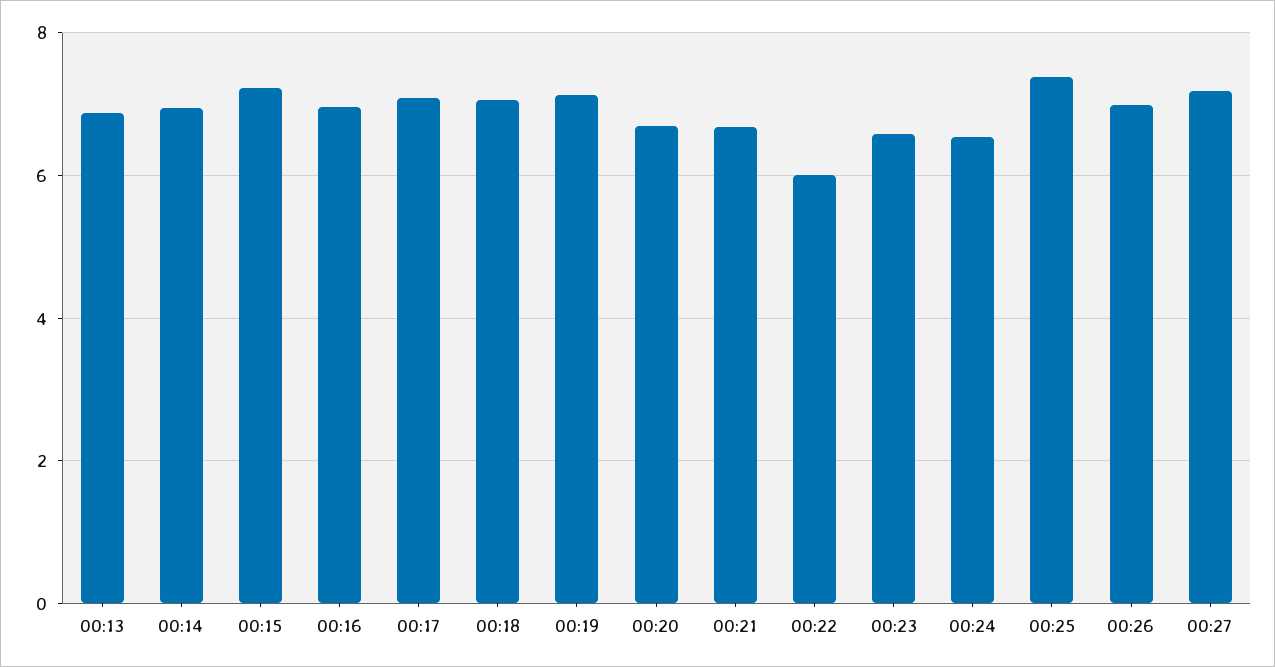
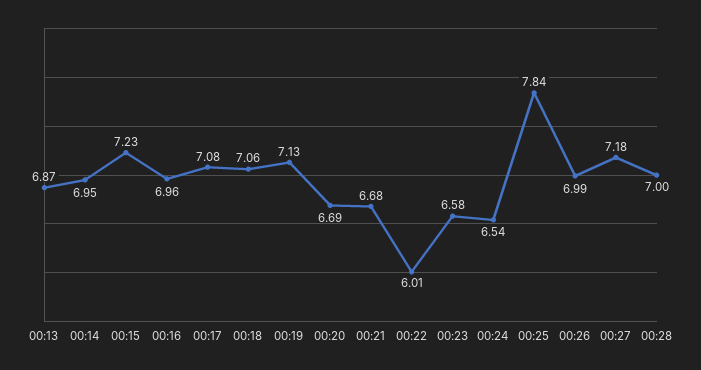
00:25: 7.4 -> 7.84
00:28: none -> 7

